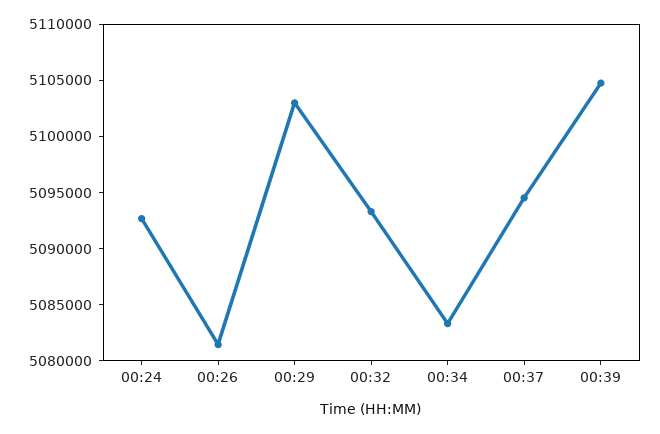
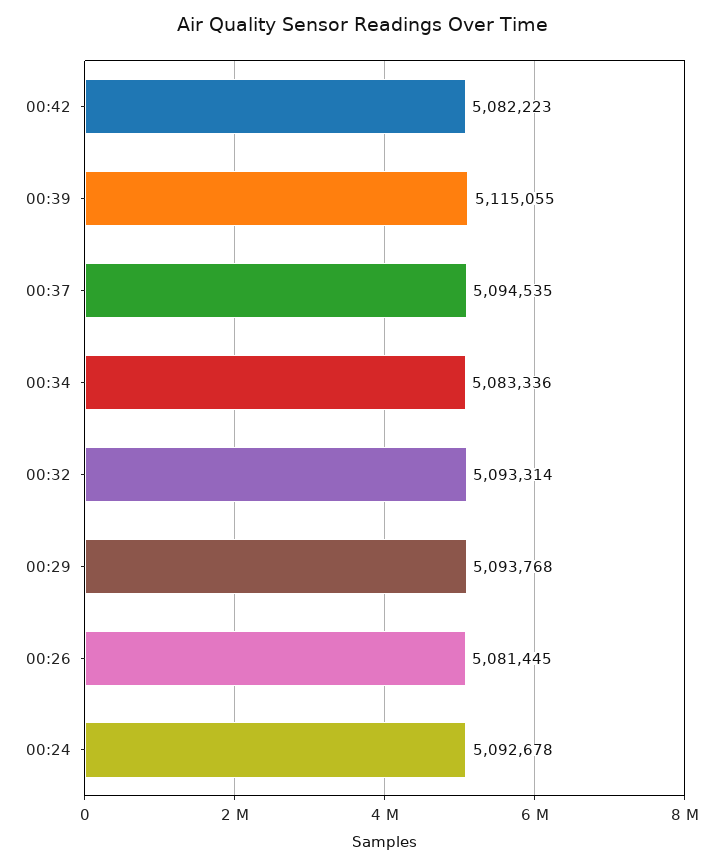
00:29: 5103000 -> 5093768
00:39: 5105000 -> 5115055
00:42: none -> 5082223

